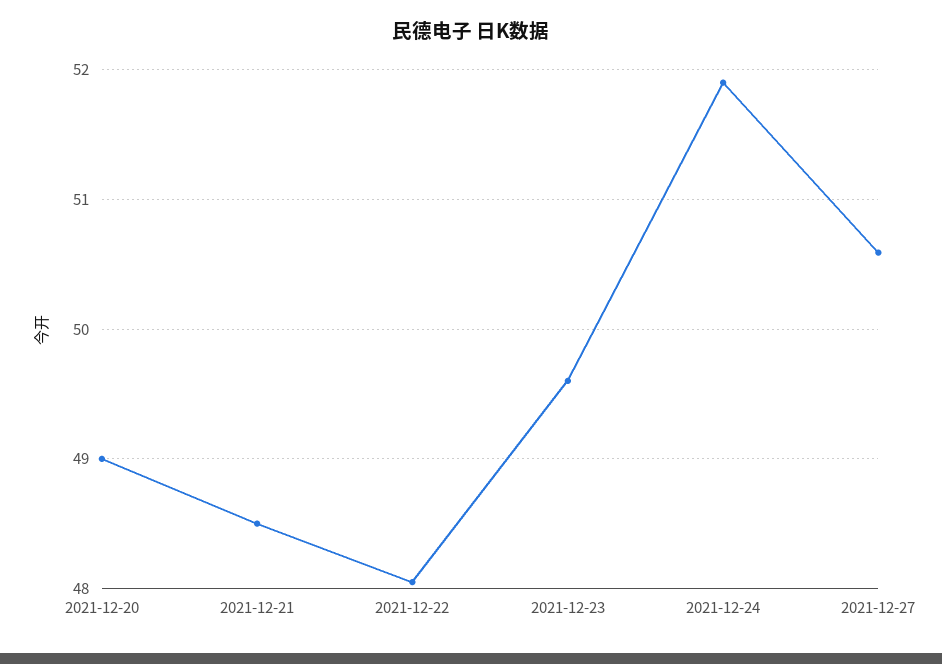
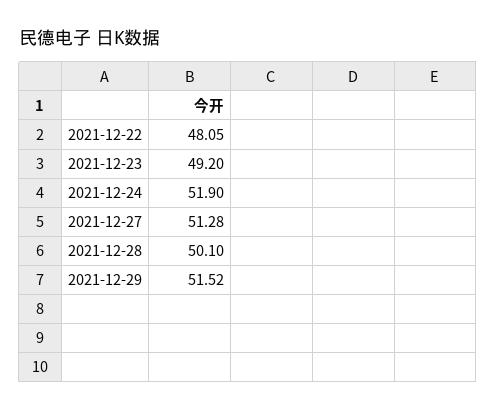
2021-12-20: 49 -> none
2021-12-21: 48.5 -> none
2021-12-23: 49.6 -> 49.2
2021-12-27: 50.6 -> 51.28
2021-12-28: none -> 50.1
2021-12-29: none -> 51.52

